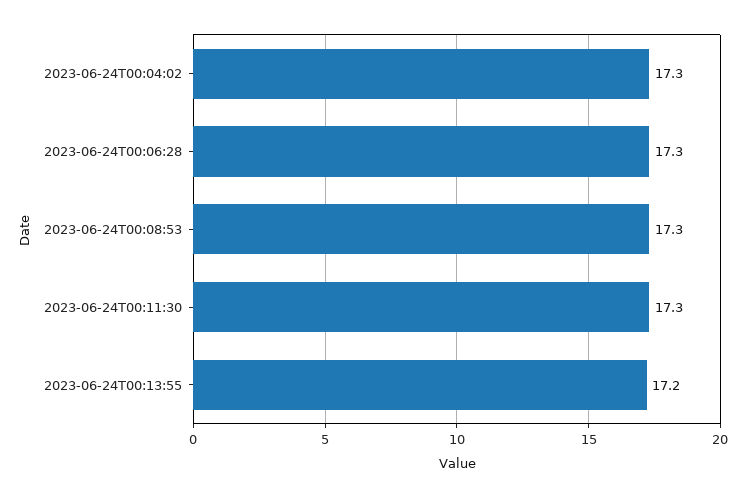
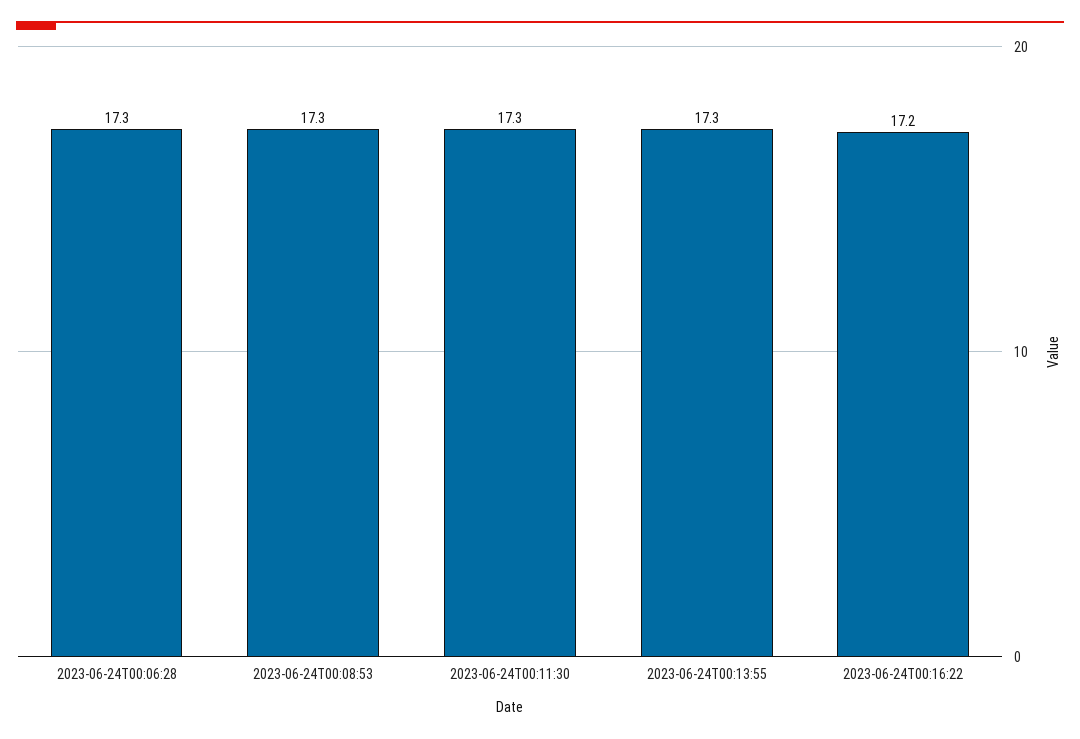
2023-06-24T00:04:02: 17.3 -> none
2023-06-24T00:13:55: 17.2 -> 17.3
2023-06-24T00:16:22: none -> 17.2

